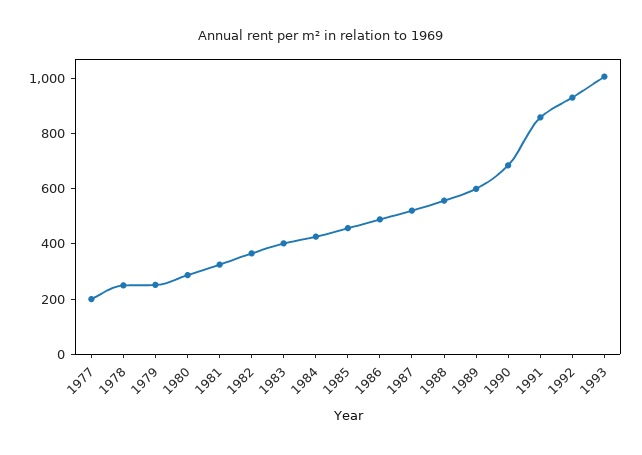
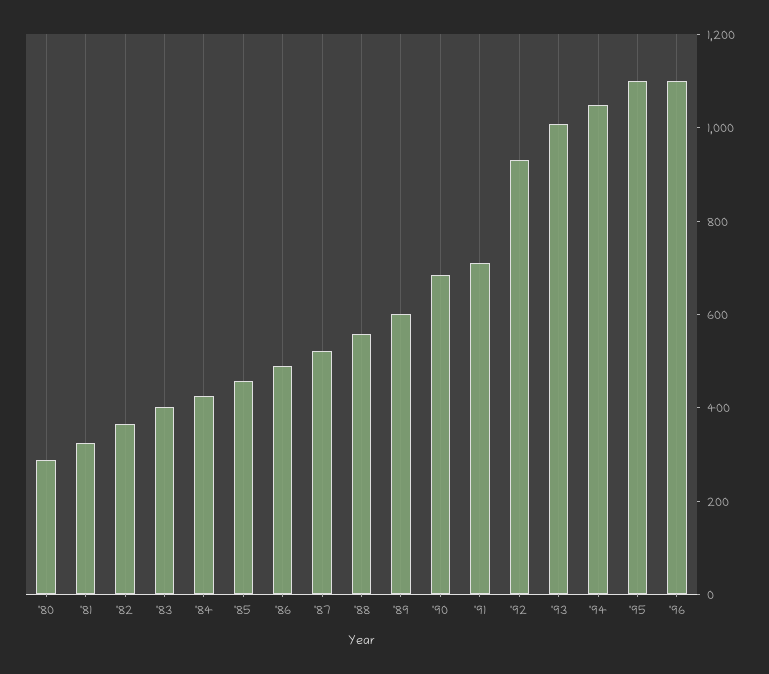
1977: 200 -> none
1978: 250 -> none
1979: 250 -> none
1991: 850 -> 700
'94: none -> 1050
'95: none -> 1100
'96: none -> 1100

